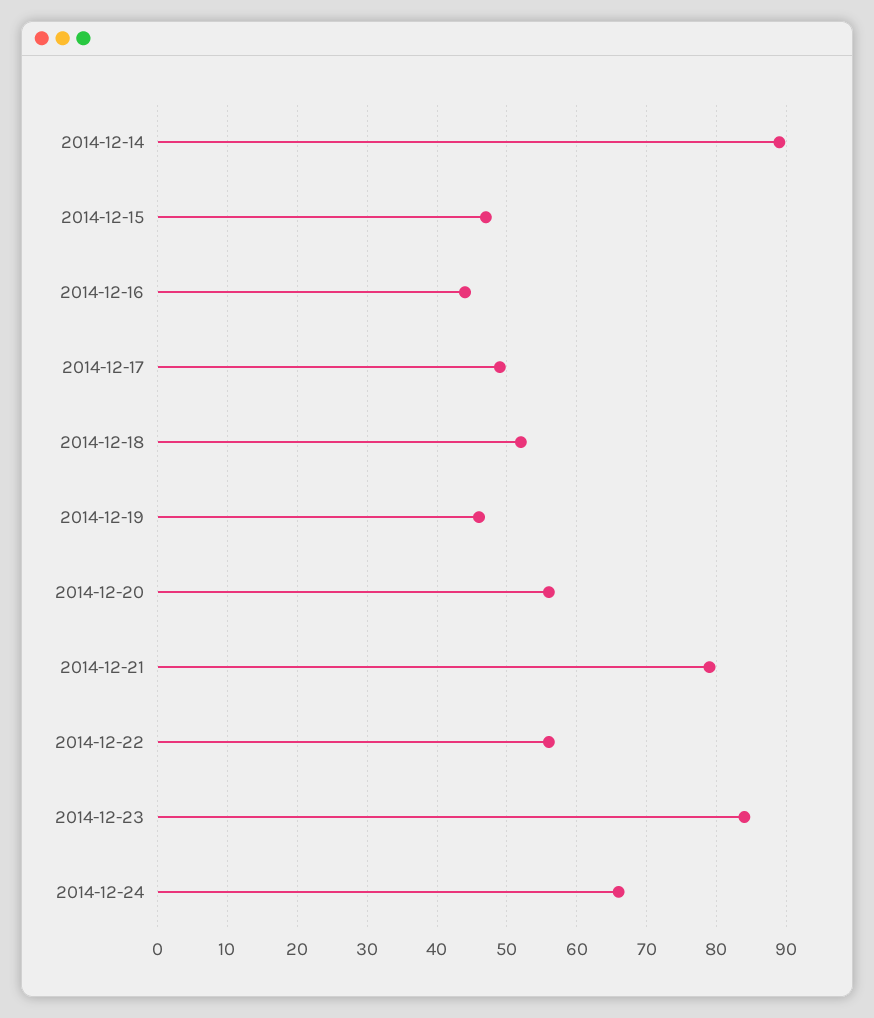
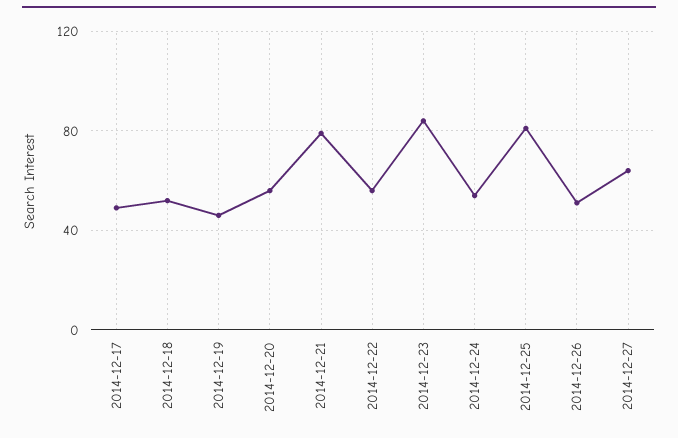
2014-12-14: 89 -> none
2014-12-15: 47 -> none
2014-12-16: 44 -> none
2014-12-24: 66 -> 55
2014-12-25: none -> 80
2014-12-26: none -> 50
2014-12-27: none -> 65

